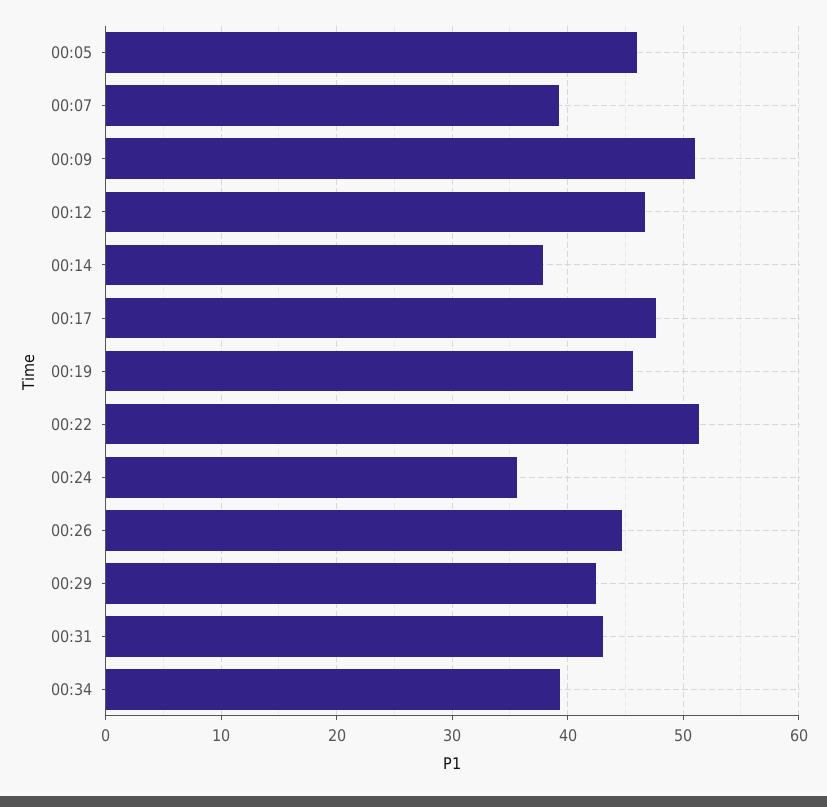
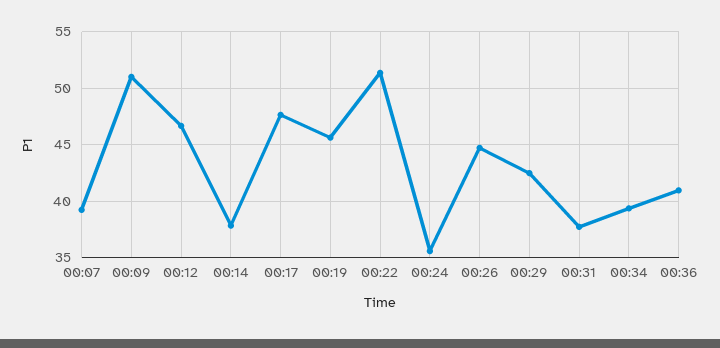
00:05: 46 -> none
00:31: 43 -> 38
00:36: none -> 41

